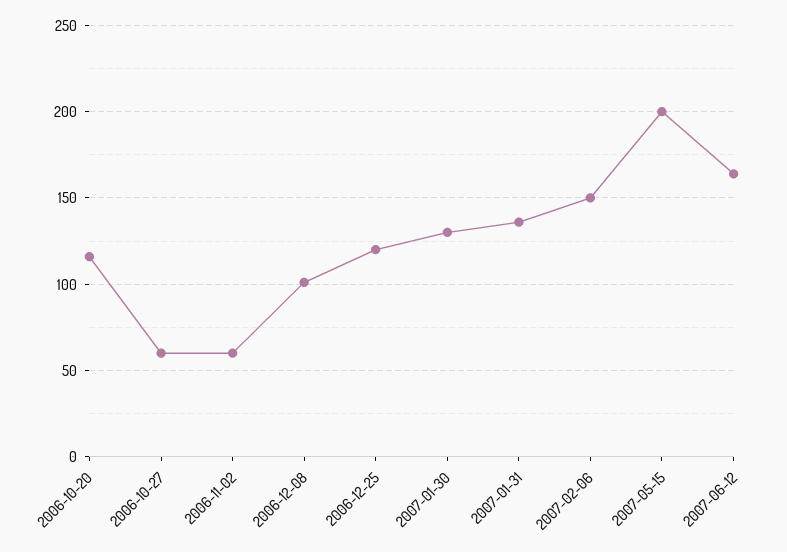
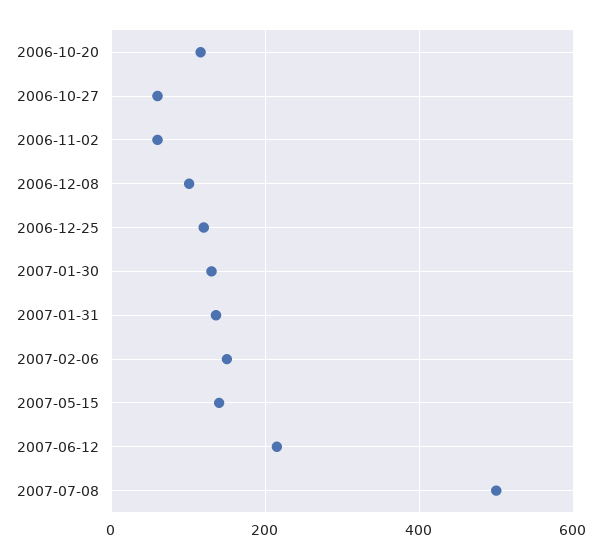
2007-05-15: 200 -> 140
2007-06-12: 165 -> 220
2007-07-08: none -> 500

